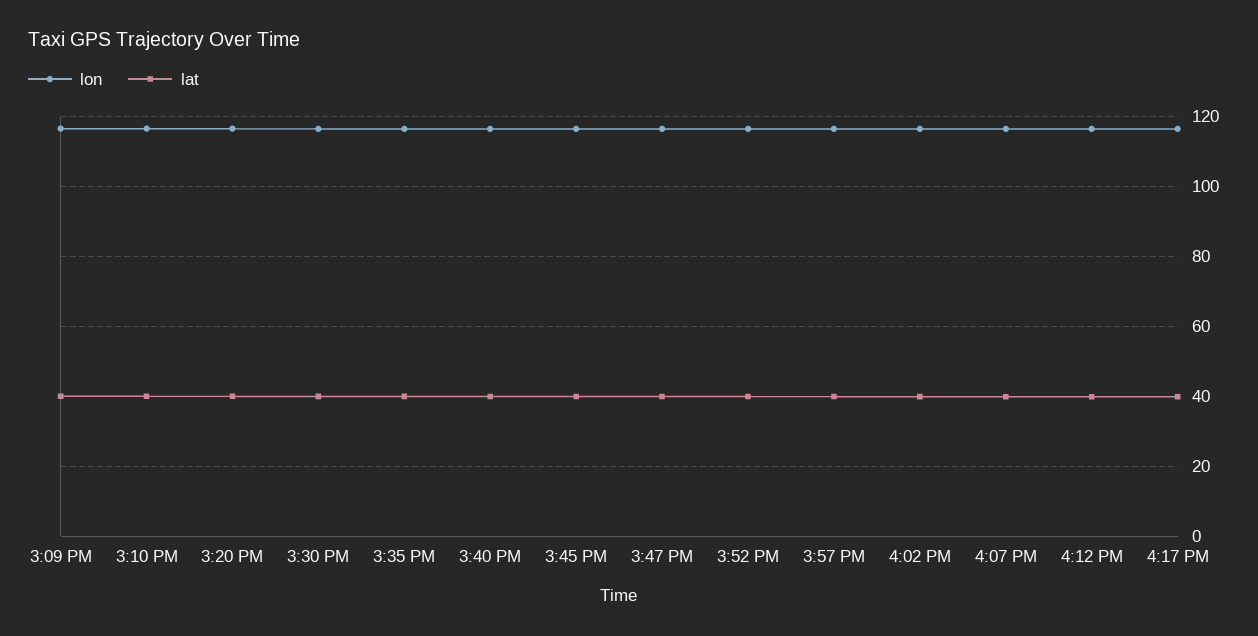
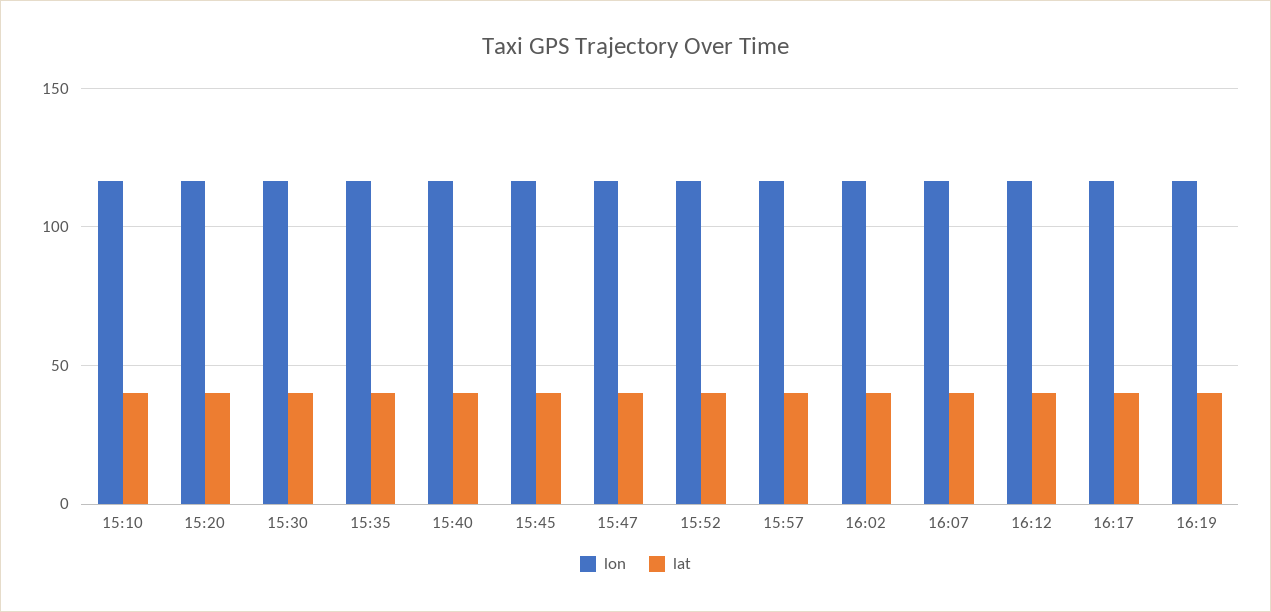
lon, 3:09 PM: 116 -> none
lat, 3:09 PM: 40 -> none
lon, 16:19: none -> 115
lat, 16:19: none -> 40

